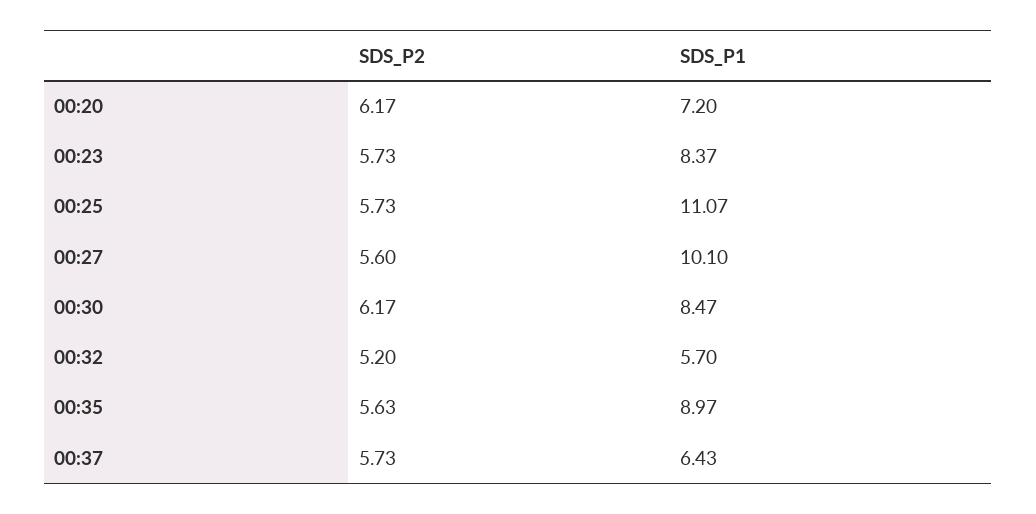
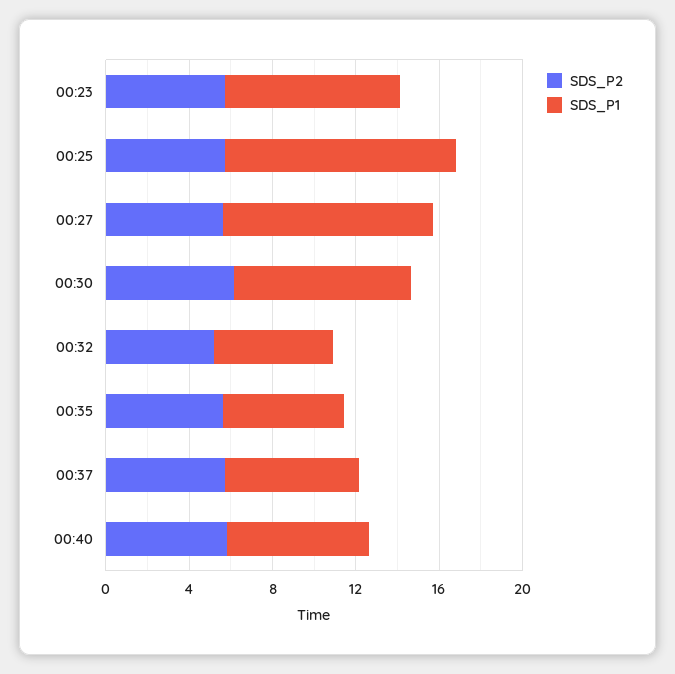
SDS_P2, 00:20: 6.17 -> none
SDS_P1, 00:20: 7.2 -> none
SDS_P1, 00:35: 8.97 -> 6
SDS_P2, 00:40: none -> 6
SDS_P1, 00:40: none -> 7

